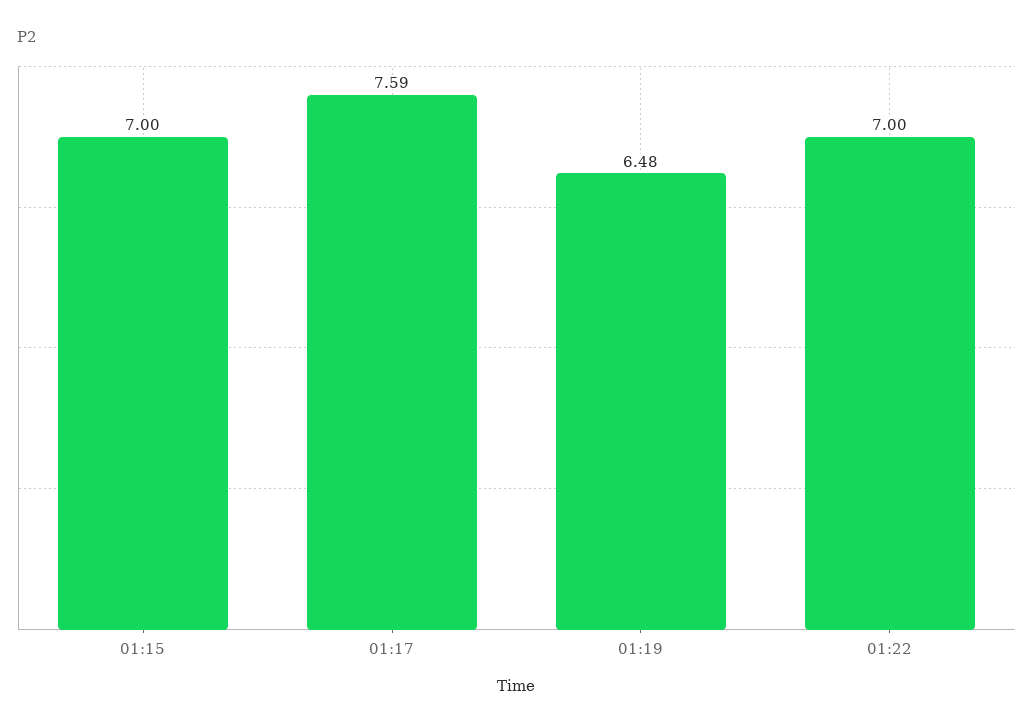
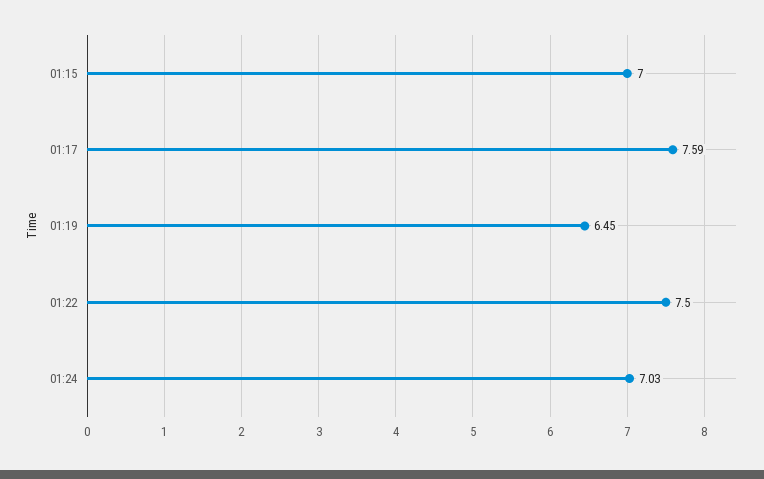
01:19: 6.48 -> 6.45
01:22: 7 -> 7.5
01:24: none -> 7.03

